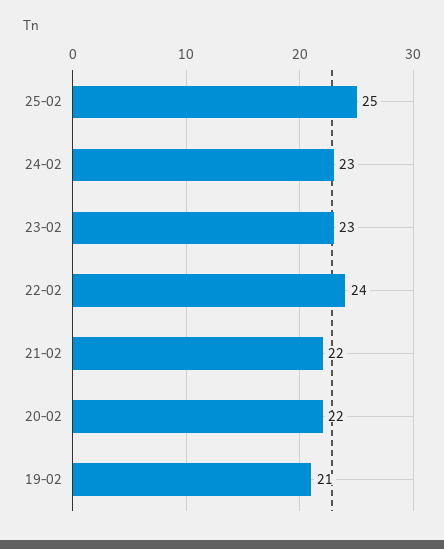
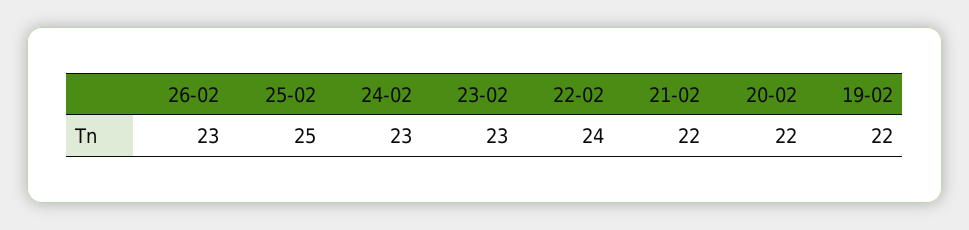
19-02: 21 -> 22
26-02: none -> 23

